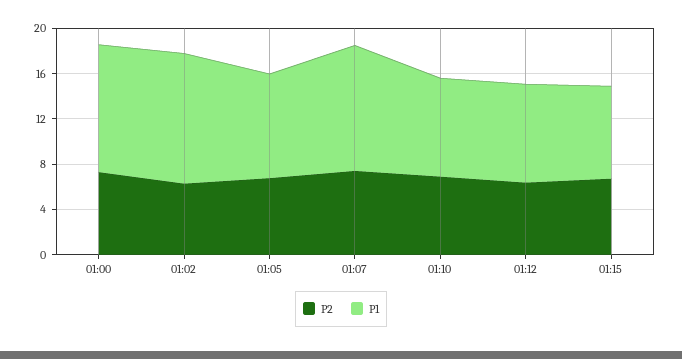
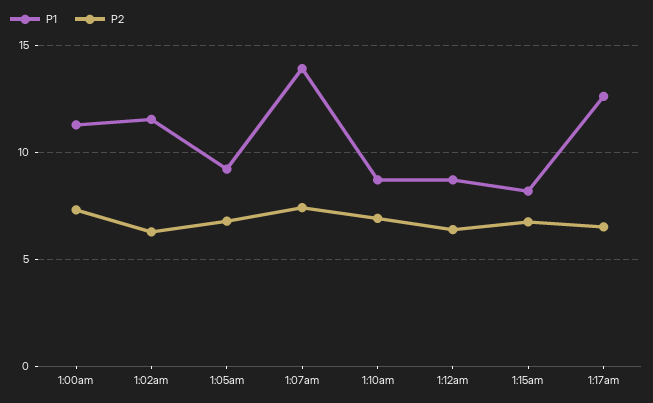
P1, 01:07: 11 -> 14
P1, 1:17am: none -> 12.5
P2, 1:17am: none -> 6.5

